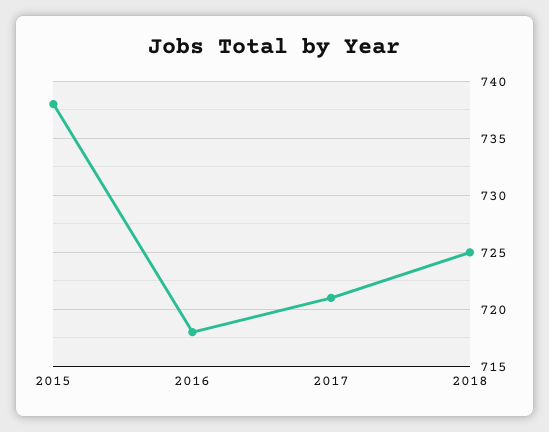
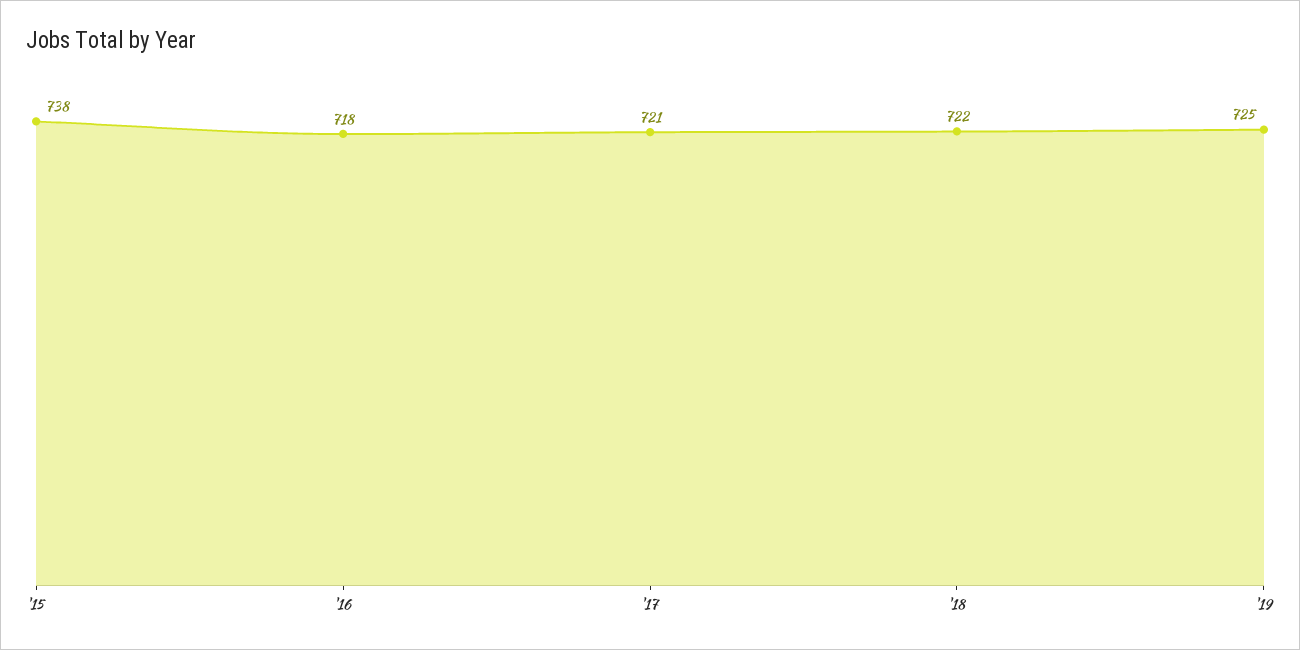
2018: 725 -> 722
'19: none -> 725

